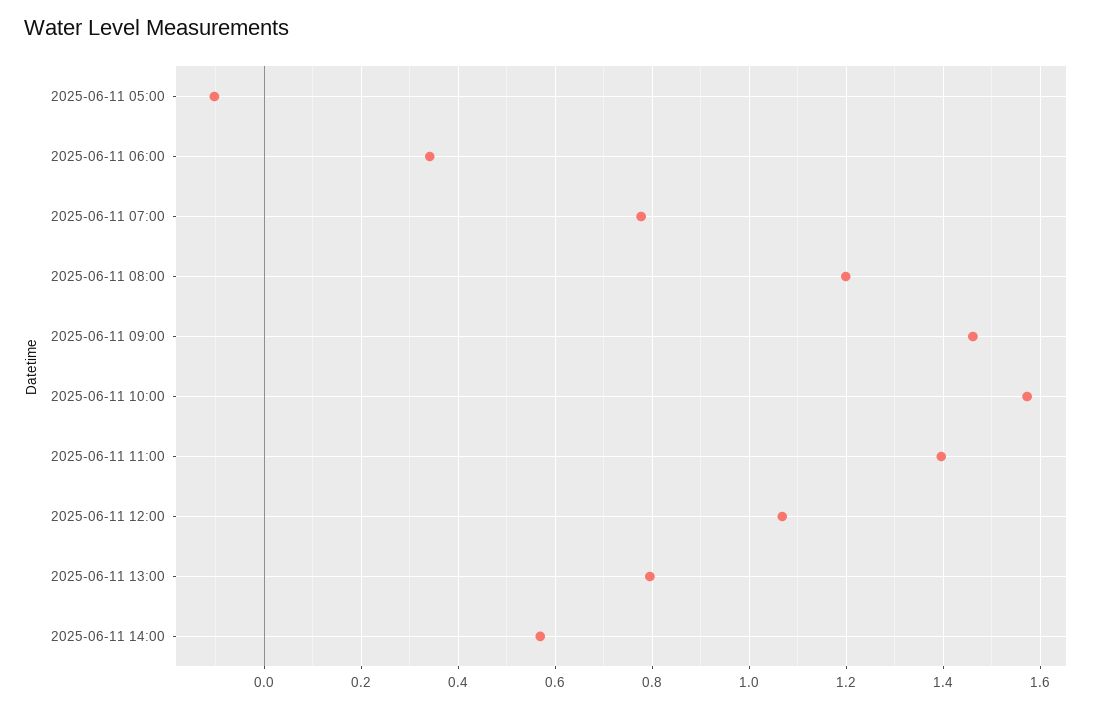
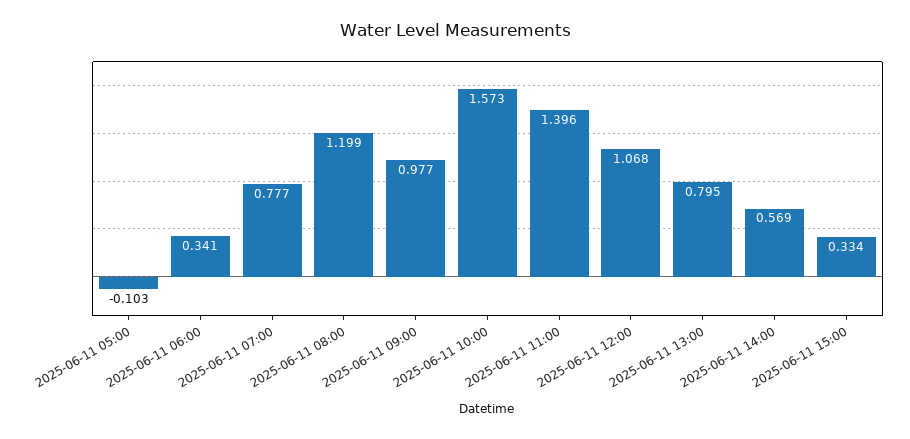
2025-06-11 09:00: 1.46 -> 0.977
2025-06-11 15:00: none -> 0.334

